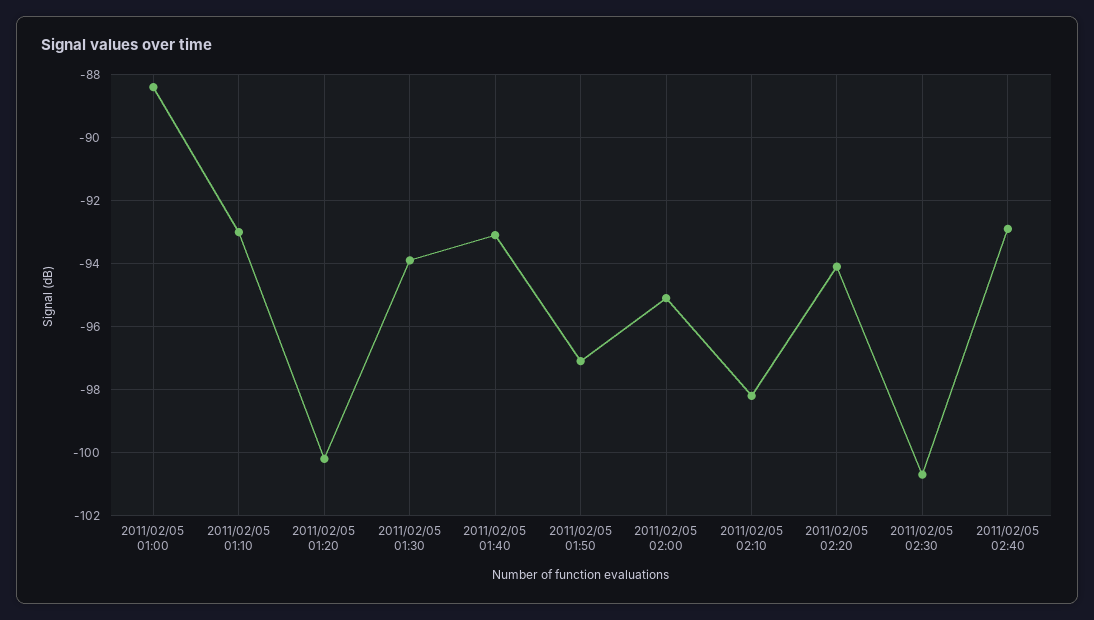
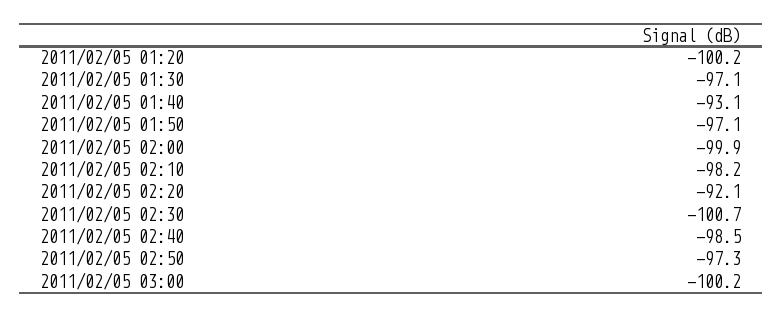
2011/02/05 01:00: -88.5 -> none
2011/02/05 01:10: -93 -> none
2011/02/05 01:30: -94 -> -97.1
2011/02/05 02:00: -95 -> -99.9
2011/02/05 02:20: -94 -> -92.1
2011/02/05 02:40: -93 -> -98.5
2011/02/05 02:50: none -> -97.3
2011/02/05 03:00: none -> -100.2

